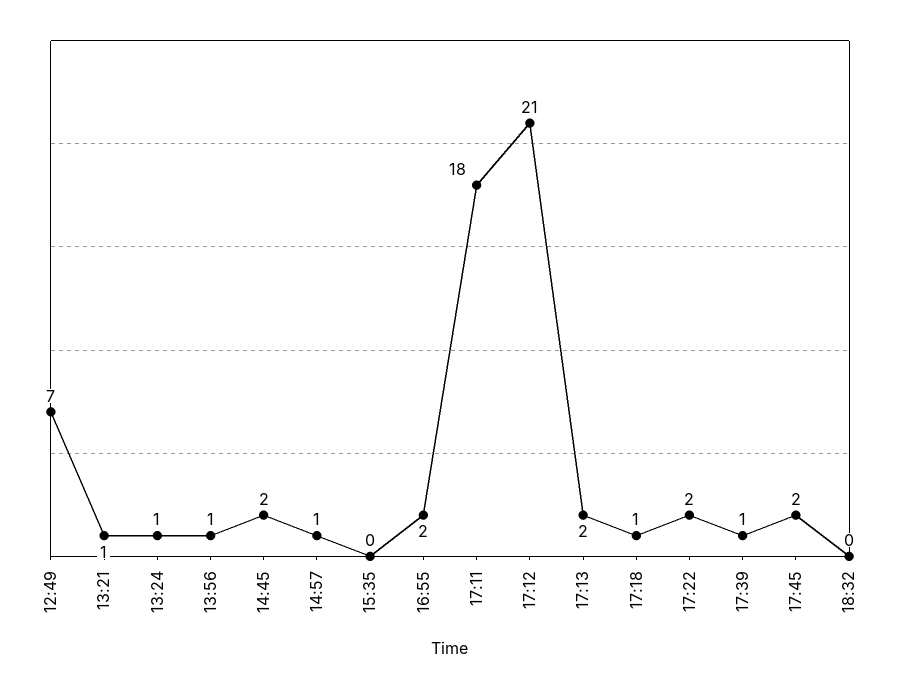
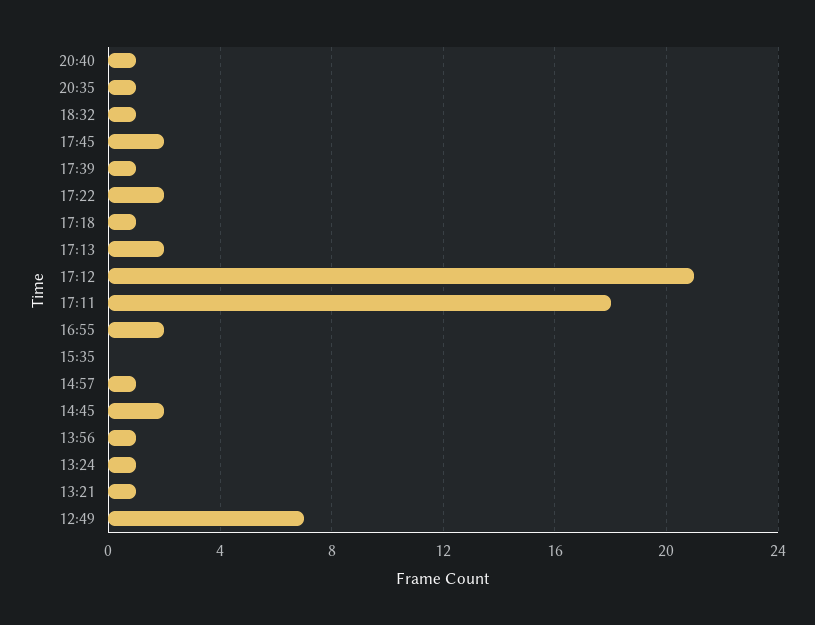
18:32: 0 -> 1
20:40: none -> 1
20:35: none -> 1

